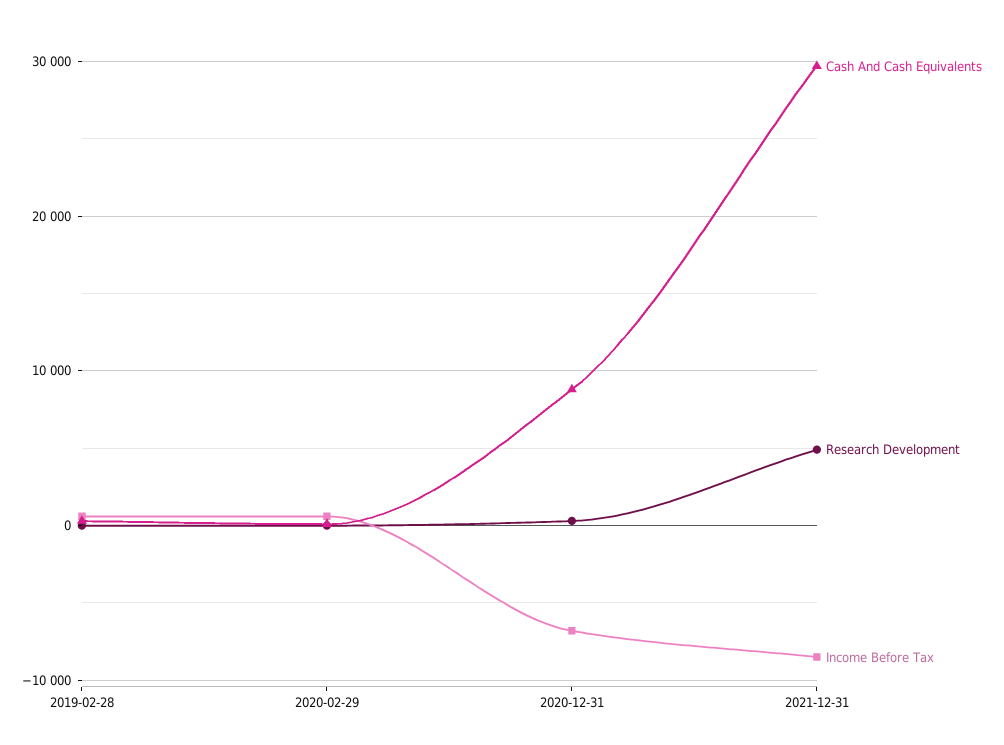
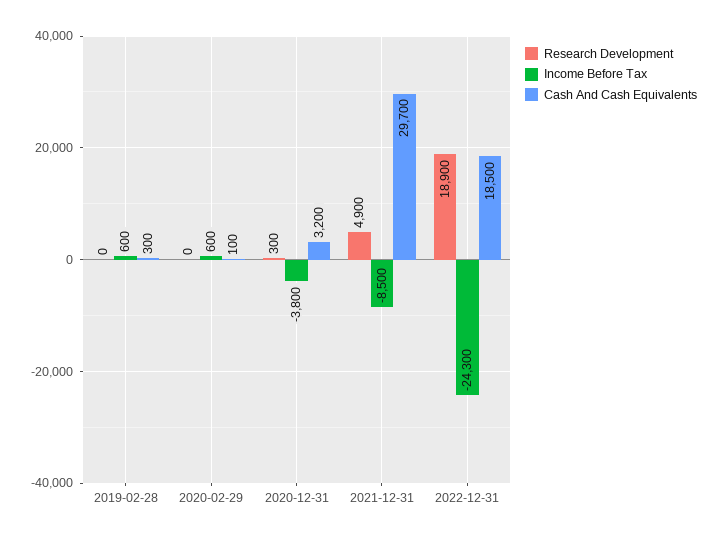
Cash And Cash Equivalents, 2020-12-31: 9000 -> 3200
Income Before Tax, 2020-12-31: -7000 -> -3800
Research Development, 2022-12-31: none -> 18900
Income Before Tax, 2022-12-31: none -> -24300
Cash And Cash Equivalents, 2022-12-31: none -> 18500

